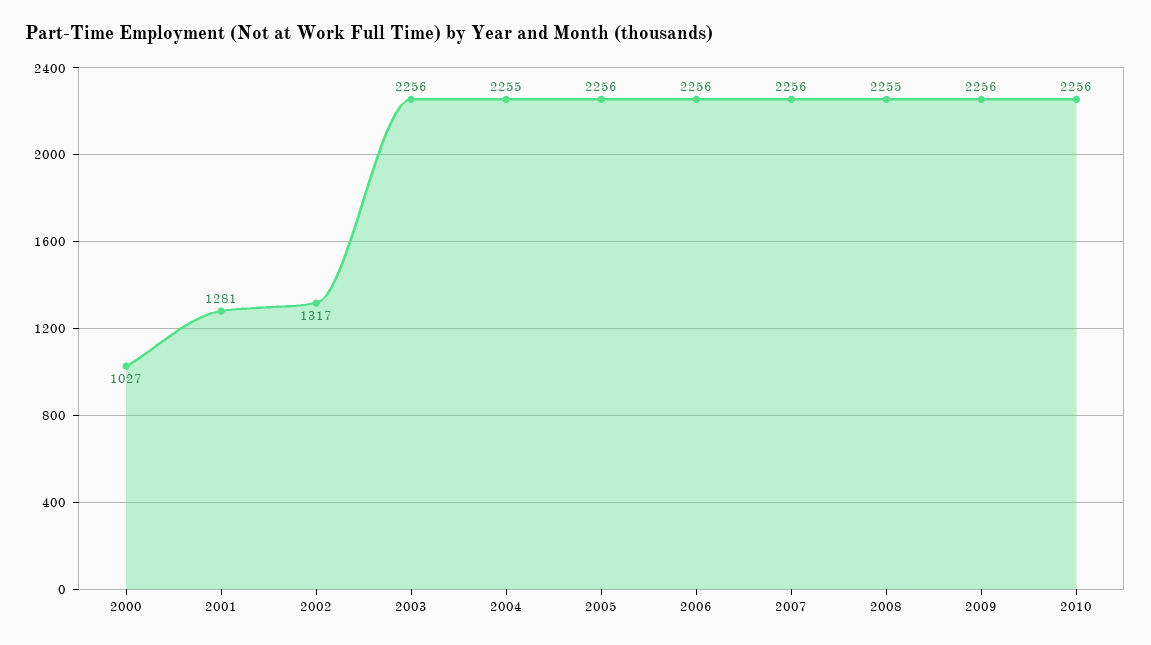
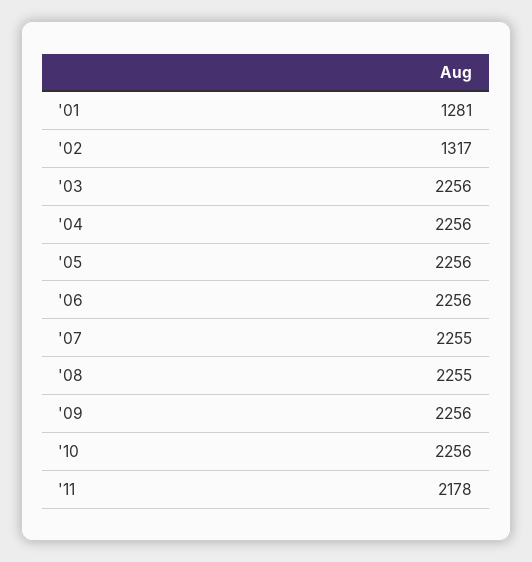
2000: 1027 -> none
2004: 2255 -> 2256
2007: 2256 -> 2255
'11: none -> 2178

